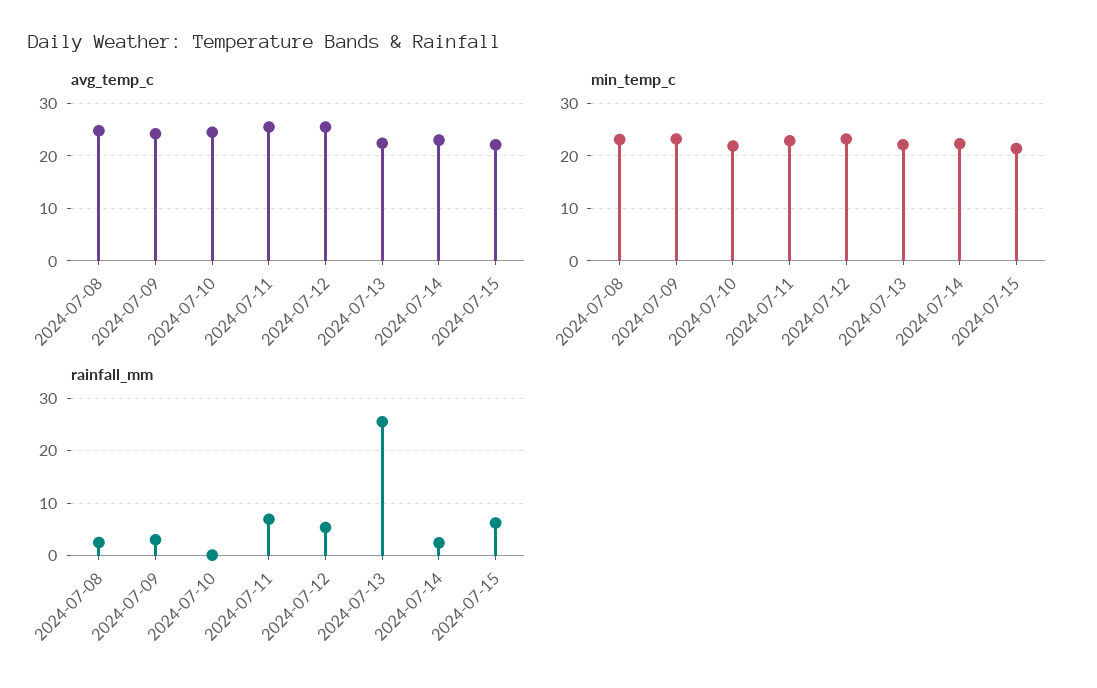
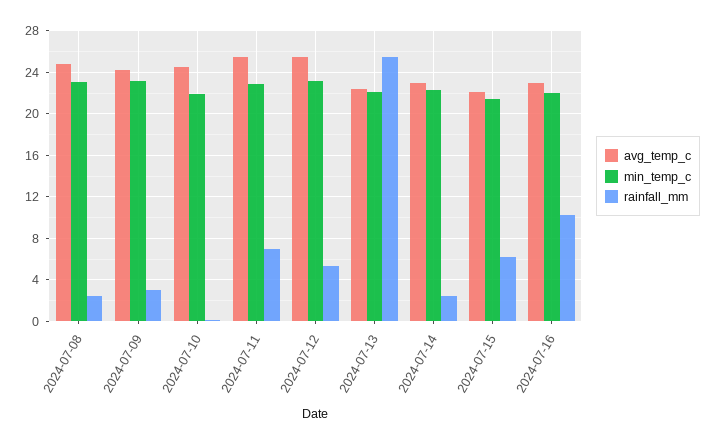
avg_temp_c, 2024-07-16: none -> 23
min_temp_c, 2024-07-16: none -> 22
rainfall_mm, 2024-07-16: none -> 10

